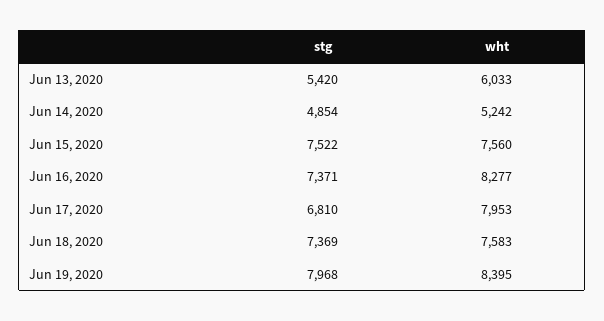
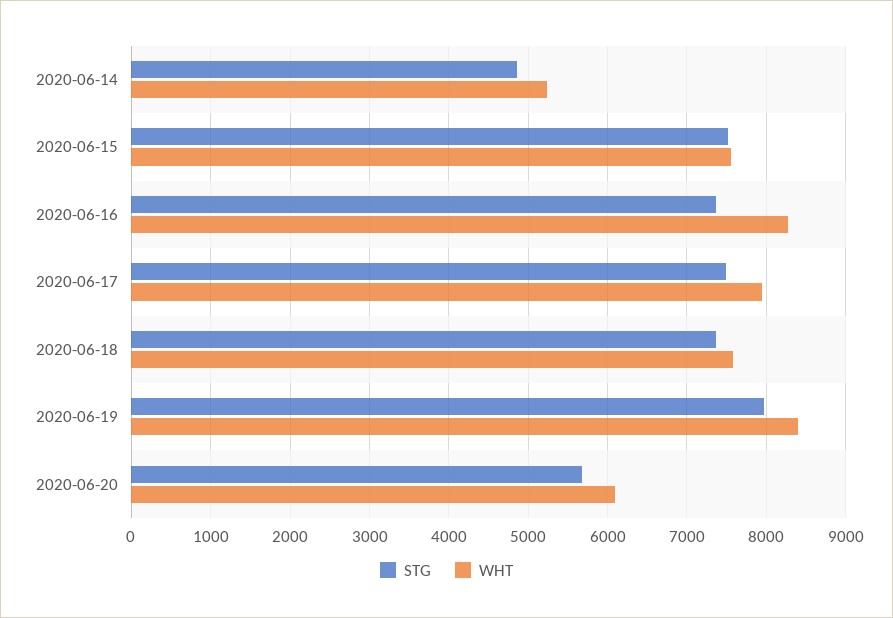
stg, Jun 13, 2020: 5420 -> none
wht, Jun 13, 2020: 6033 -> none
stg, Jun 17, 2020: 6810 -> 7500
stg, 2020-06-20: none -> 5700
wht, 2020-06-20: none -> 6100

